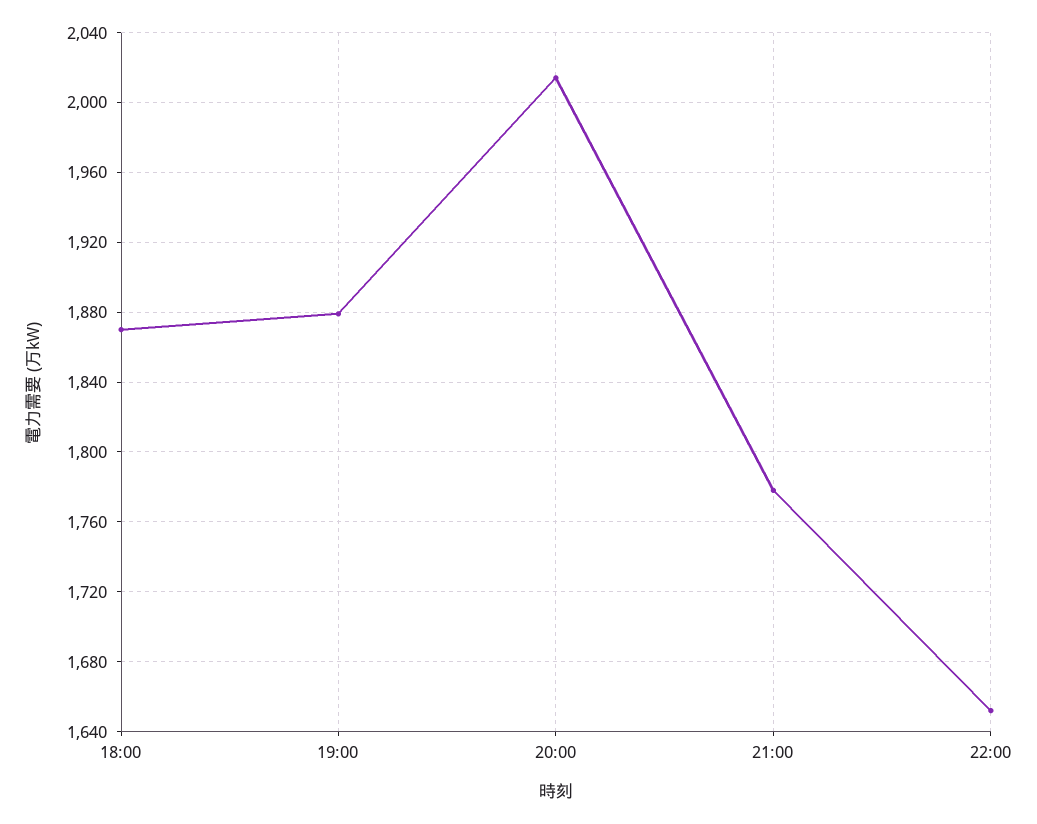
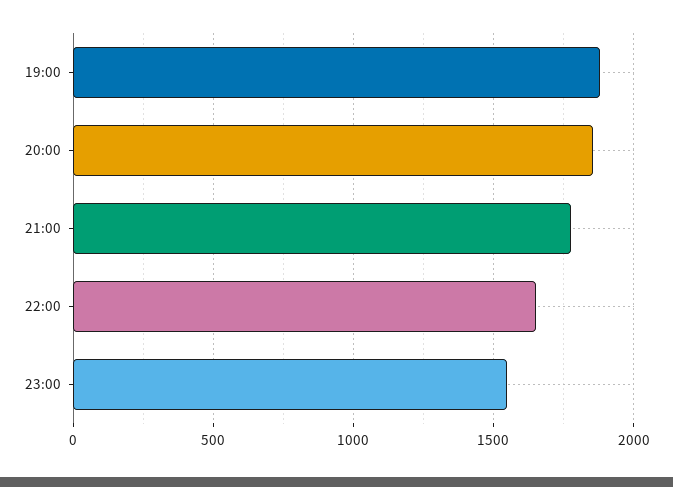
18:00: 1870 -> none
20:00: 2015 -> 1850
23:00: none -> 1550

